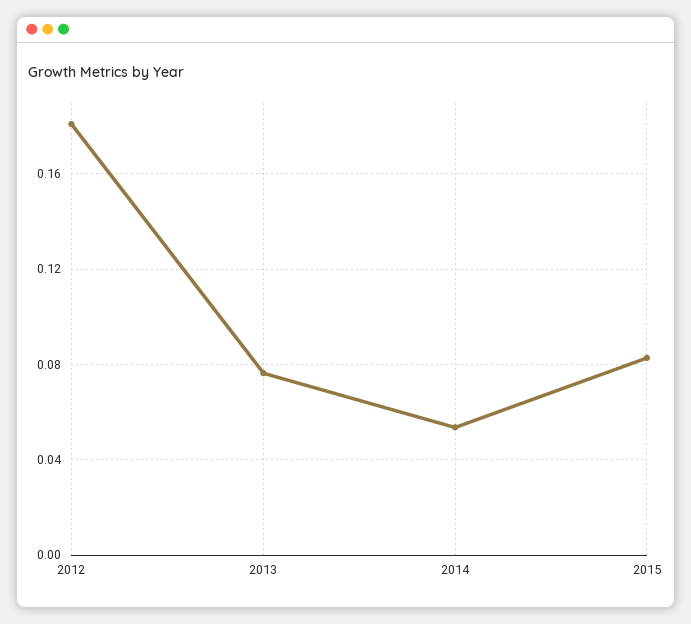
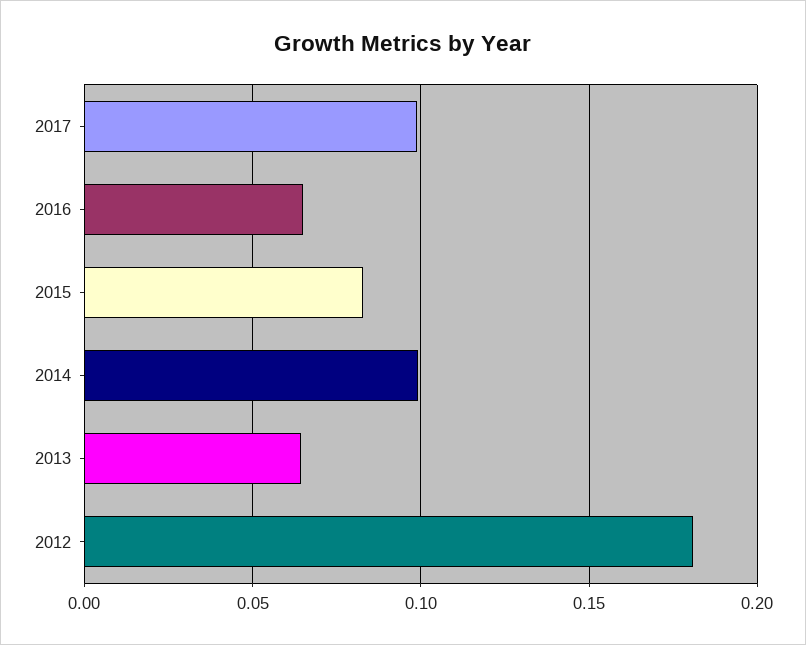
2013: 0.075 -> 0.065
2014: 0.055 -> 0.1
2017: none -> 0.1
2016: none -> 0.065

